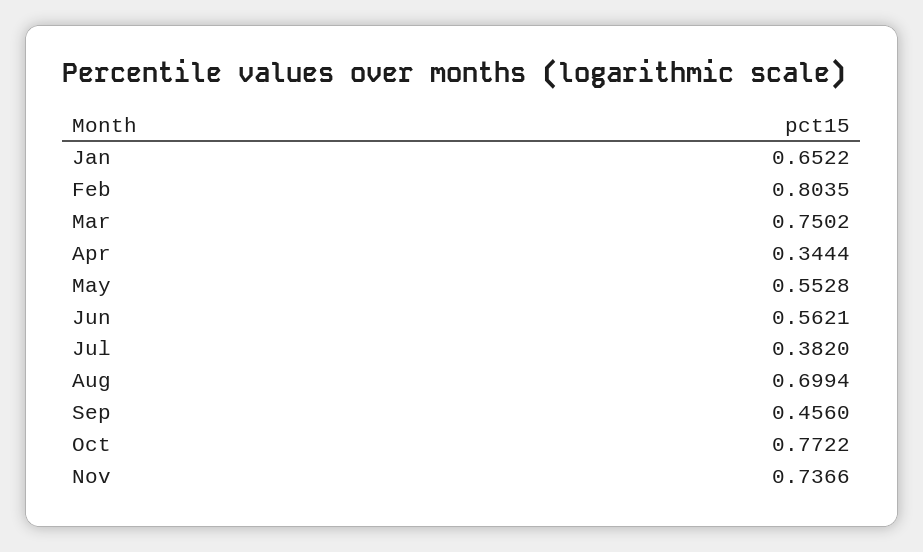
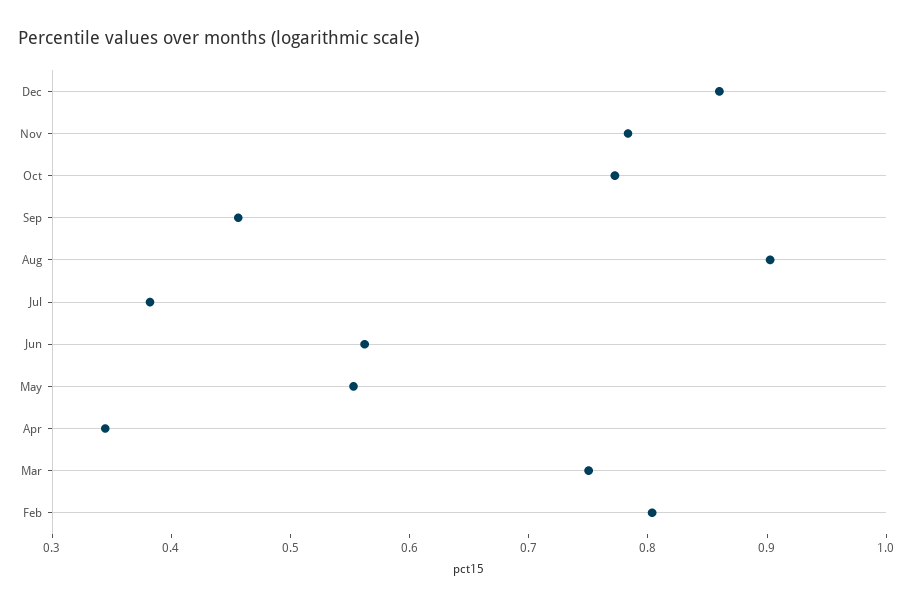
Jan: 0.6522 -> none
Aug: 0.6994 -> 0.9
Nov: 0.7366 -> 0.78
Dec: none -> 0.86

